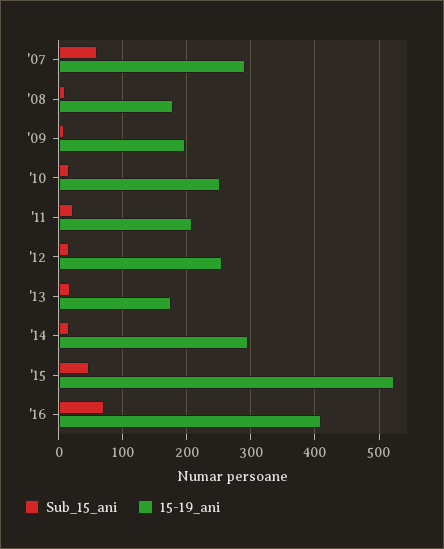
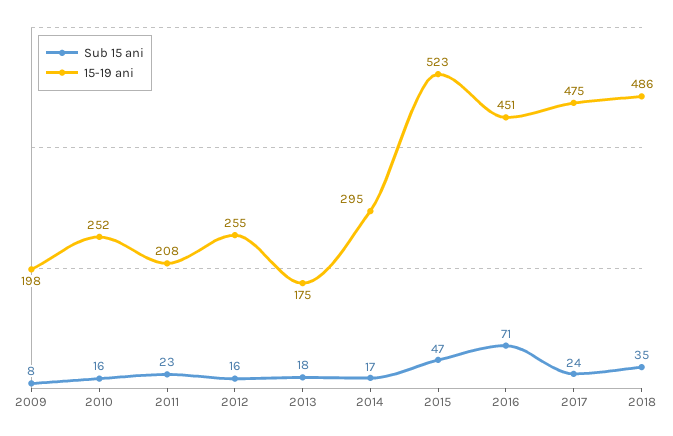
Sub_15_ani, '07: 60 -> none
15-19_ani, '07: 290 -> none
Sub_15_ani, '08: 10 -> none
15-19_ani, '08: 180 -> none
15-19_ani, '16: 410 -> 451
Sub_15_ani, 2017: none -> 24
15-19_ani, 2017: none -> 475
Sub_15_ani, 2018: none -> 35
15-19_ani, 2018: none -> 486

